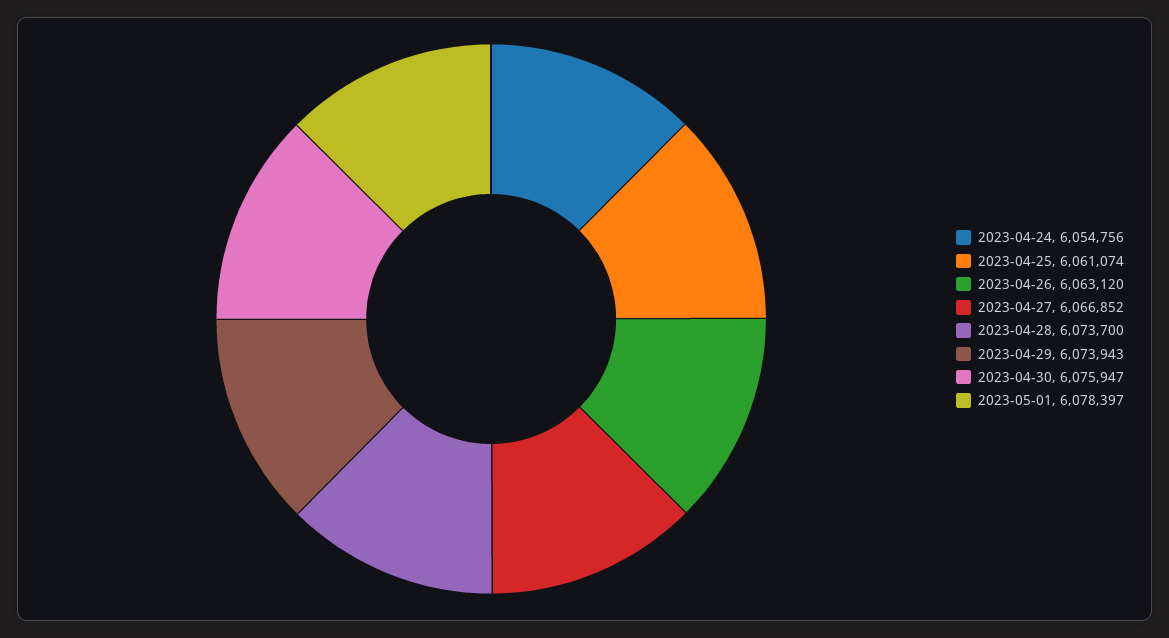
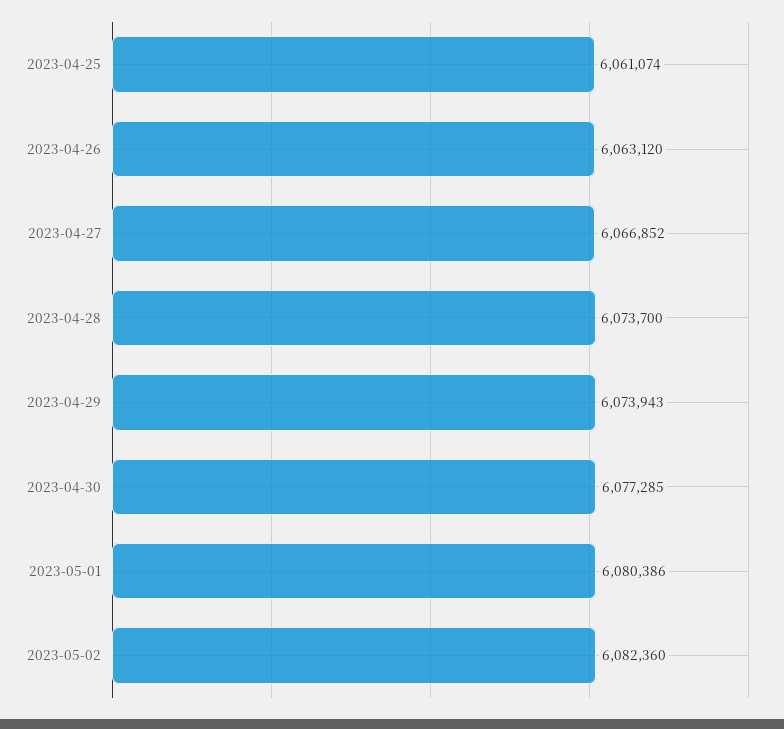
2023-04-24: 6054756 -> none
2023-04-30: 6075947 -> 6077285
2023-05-01: 6078397 -> 6080386
2023-05-02: none -> 6082360

